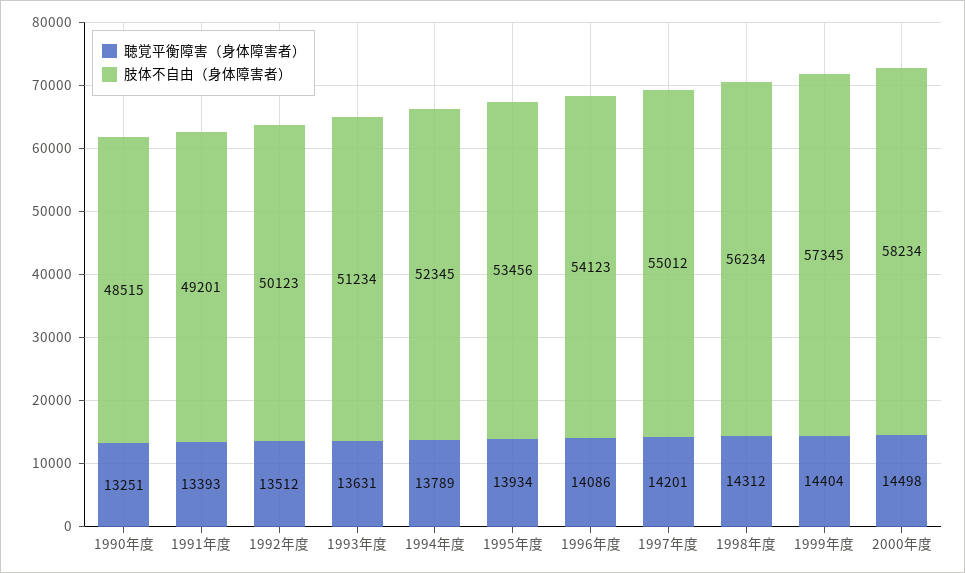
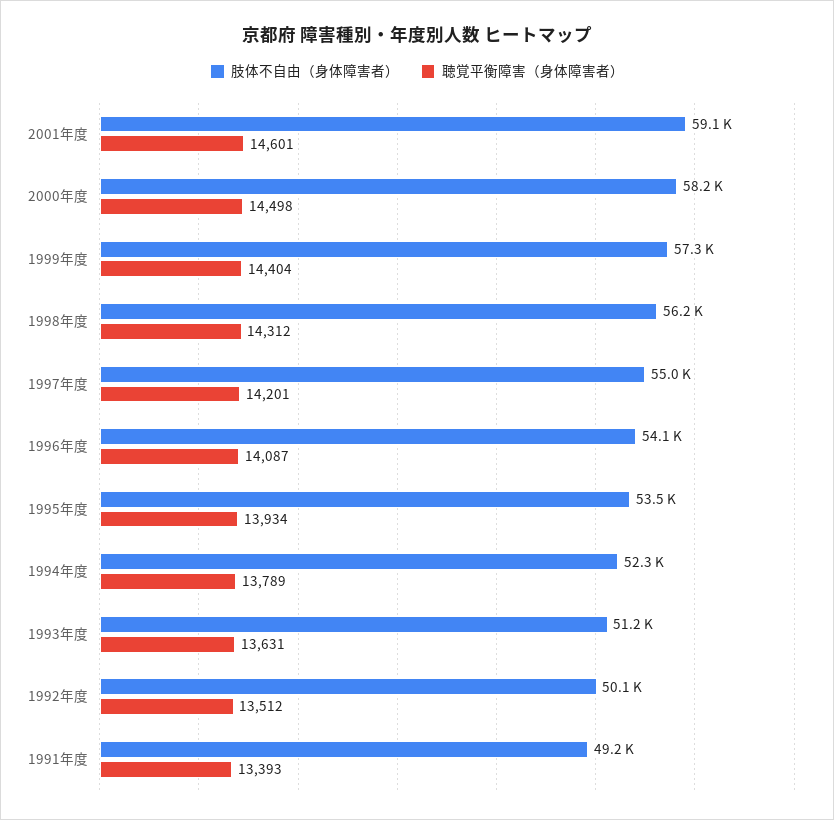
聴覚平衡障害（身体障害者）, 1990年度: 13251 -> none
肢体不自由（身体障害者）, 1990年度: 48515 -> none
聴覚平衡障害（身体障害者）, 1996年度: 14086 -> 14087
肢体不自由（身体障害者）, 2001年度: none -> 59100
聴覚平衡障害（身体障害者）, 2001年度: none -> 14601

